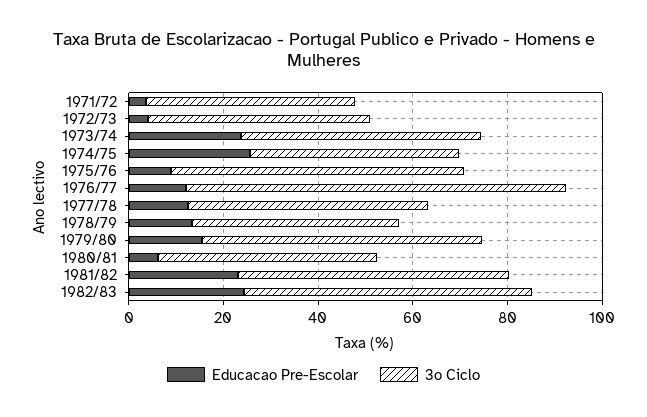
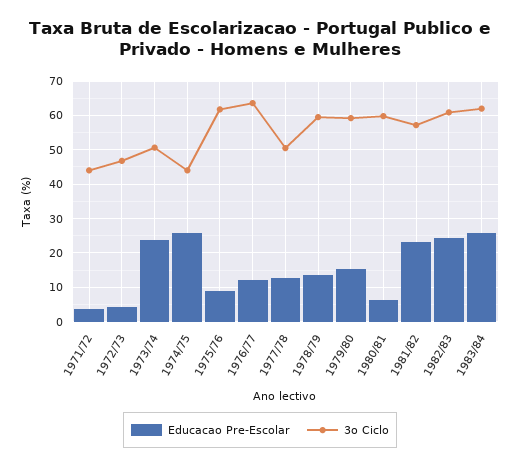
3o Ciclo, 1976/77: 80 -> 64
3o Ciclo, 1978/79: 45 -> 60
3o Ciclo, 1980/81: 45 -> 60
Educacao Pre-Escolar, 1983/84: none -> 26
3o Ciclo, 1983/84: none -> 62

